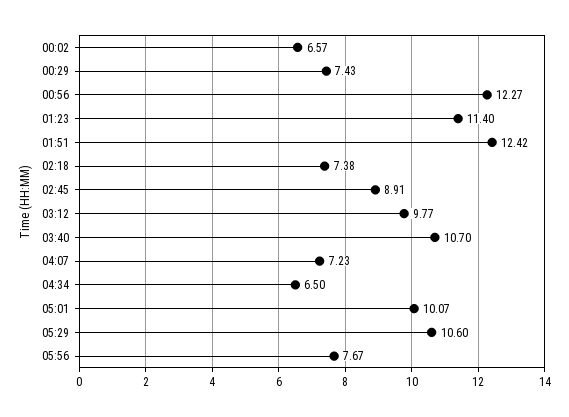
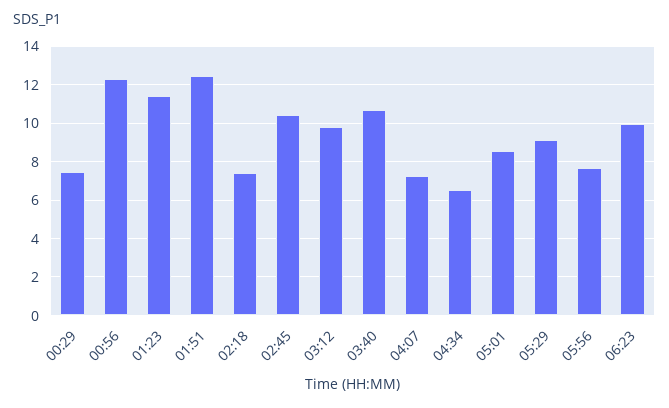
00:02: 6.57 -> none
02:45: 8.91 -> 10.5
05:01: 10.07 -> 8.5
05:29: 10.6 -> 9
06:23: none -> 10

